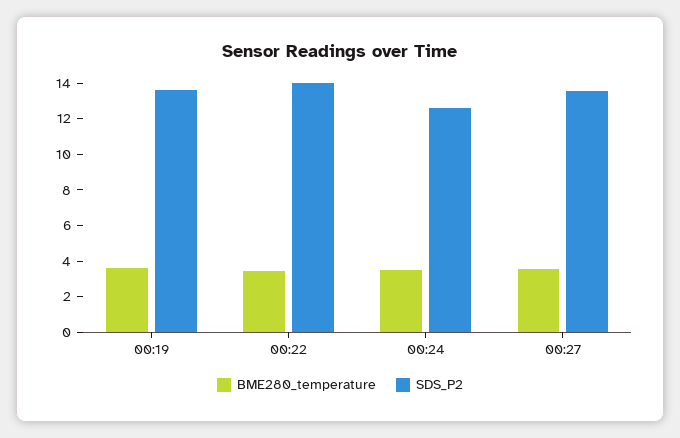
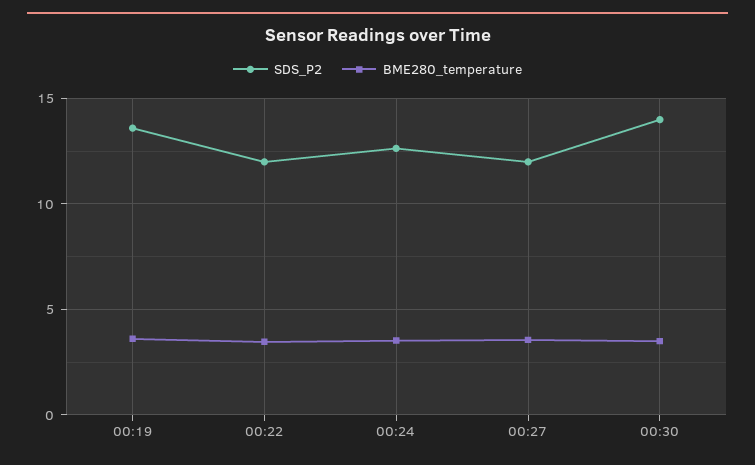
SDS_P2, 00:22: 14 -> 12
SDS_P2, 00:27: 13.5 -> 12
SDS_P2, 00:30: none -> 14
BME280_temperature, 00:30: none -> 3.5

